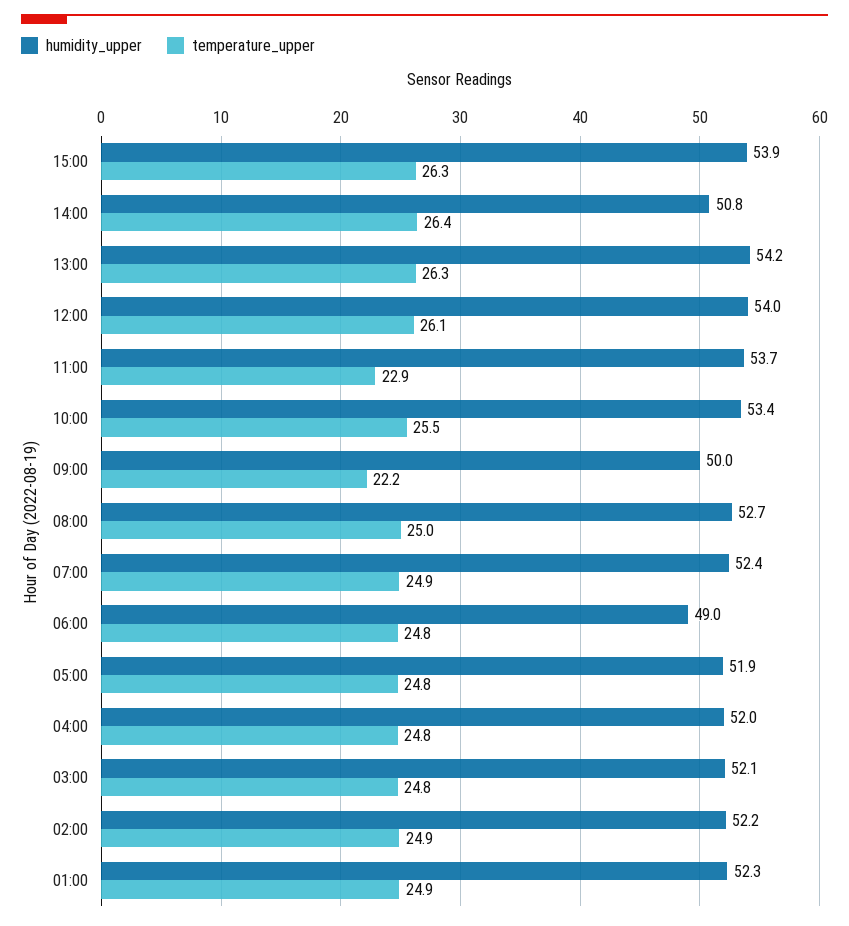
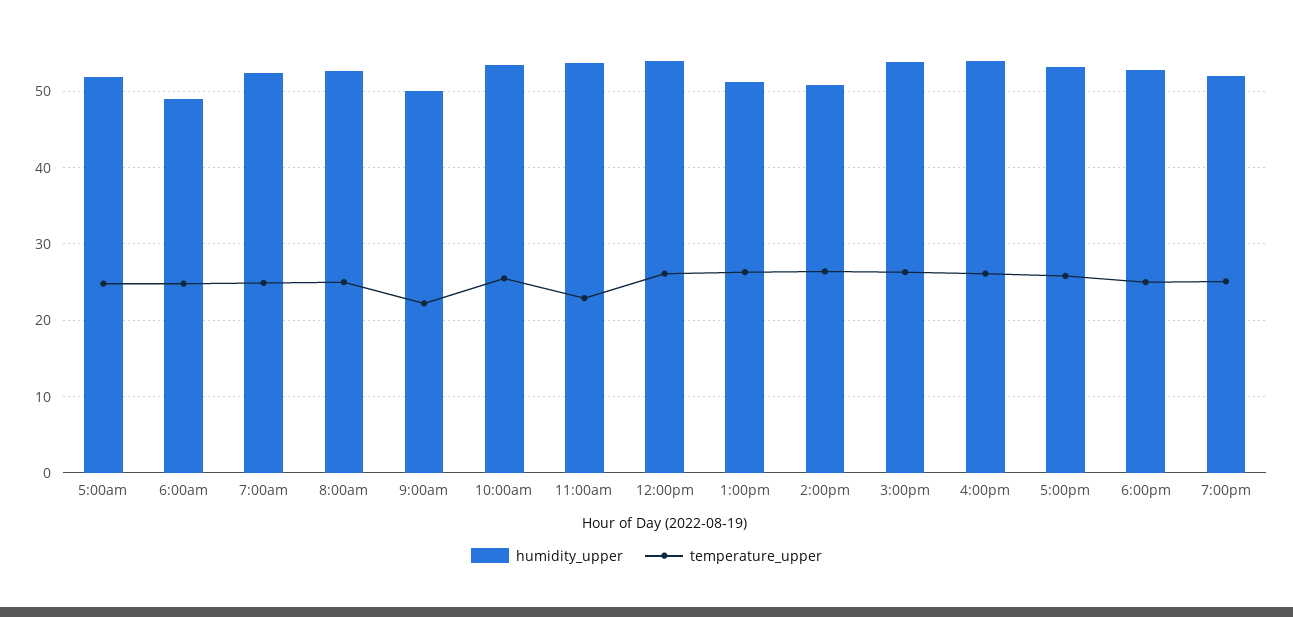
humidity_upper, 13:00: 54.2 -> 51
humidity_upper, 04:00: 52 -> none
temperature_upper, 04:00: 24.8 -> none
humidity_upper, 03:00: 52.1 -> none
temperature_upper, 03:00: 24.8 -> none
humidity_upper, 02:00: 52.2 -> none
temperature_upper, 02:00: 24.9 -> none
humidity_upper, 01:00: 52.3 -> none
temperature_upper, 01:00: 24.9 -> none
humidity_upper, 4:00pm: none -> 54
temperature_upper, 4:00pm: none -> 26
humidity_upper, 5:00pm: none -> 53
temperature_upper, 5:00pm: none -> 26
humidity_upper, 6:00pm: none -> 53
temperature_upper, 6:00pm: none -> 25
humidity_upper, 7:00pm: none -> 52
temperature_upper, 7:00pm: none -> 25

